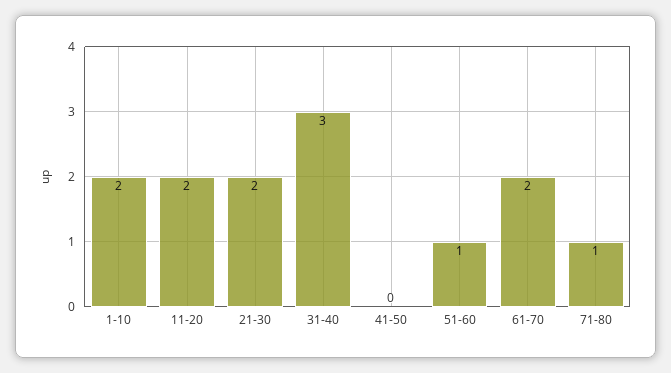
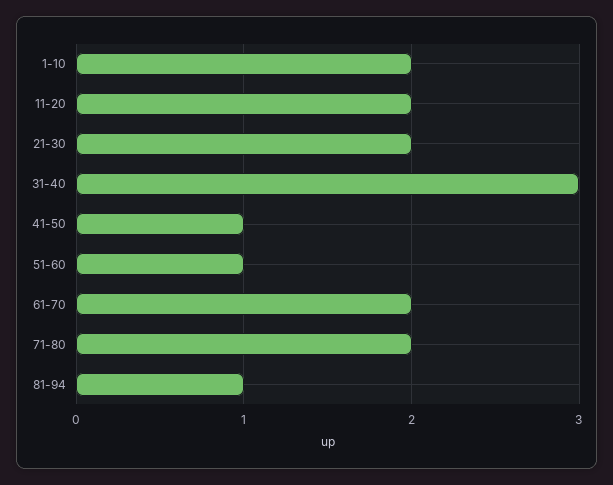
41-50: 0 -> 1
71-80: 1 -> 2
81-94: none -> 1

